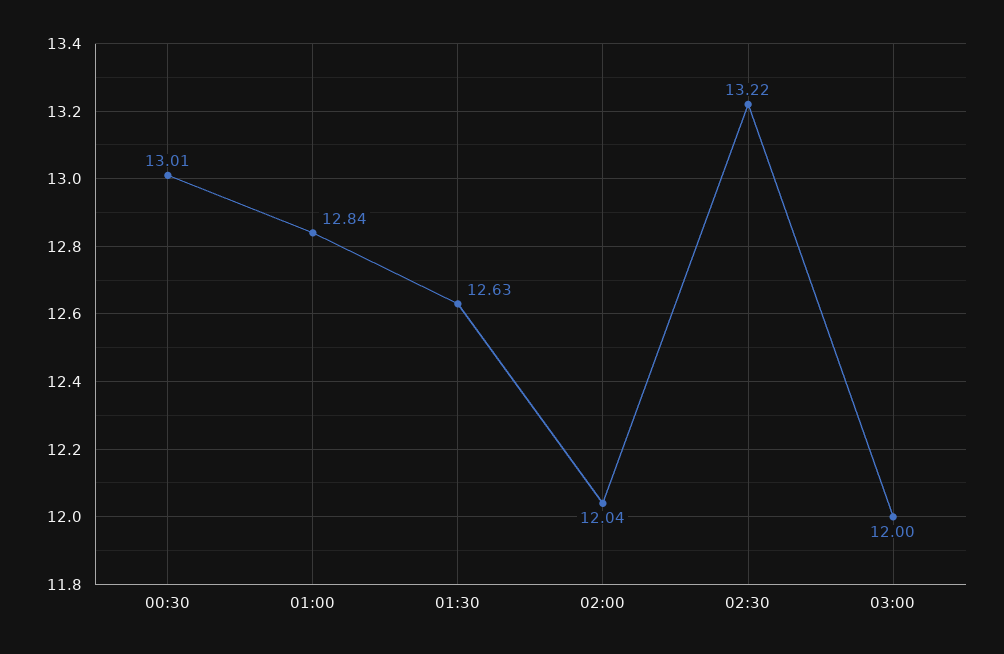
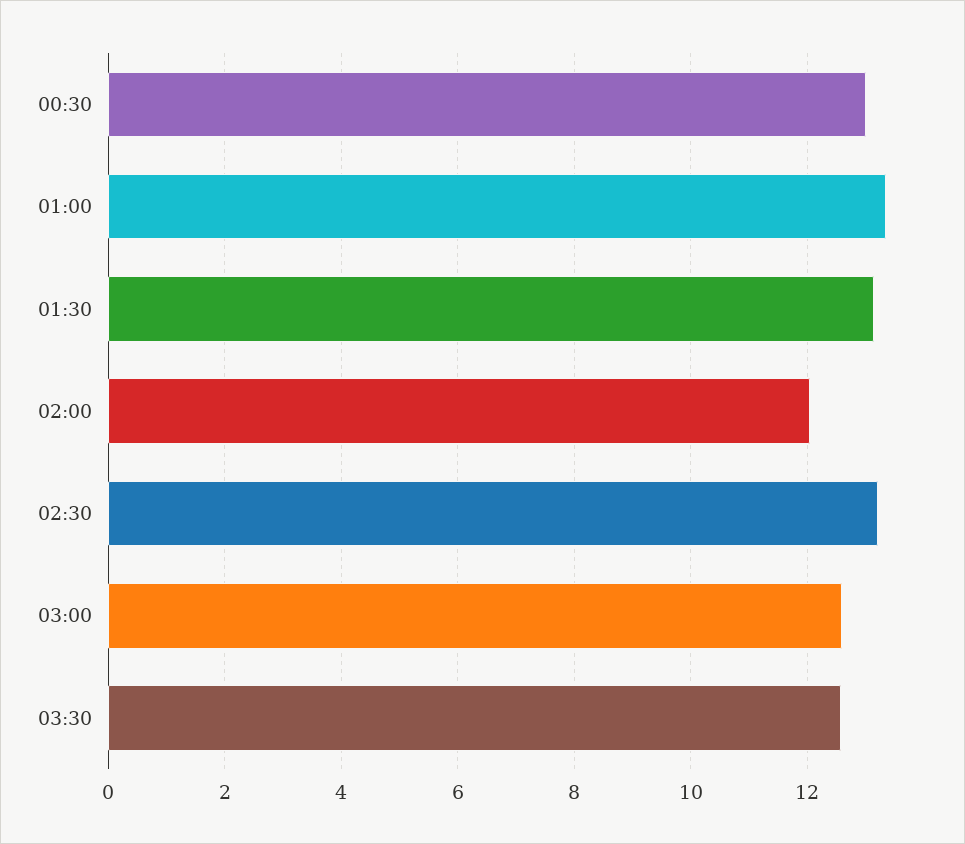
01:00: 12.84 -> 13.4
01:30: 12.63 -> 13.2
03:00: 12 -> 12.6
03:30: none -> 12.6

